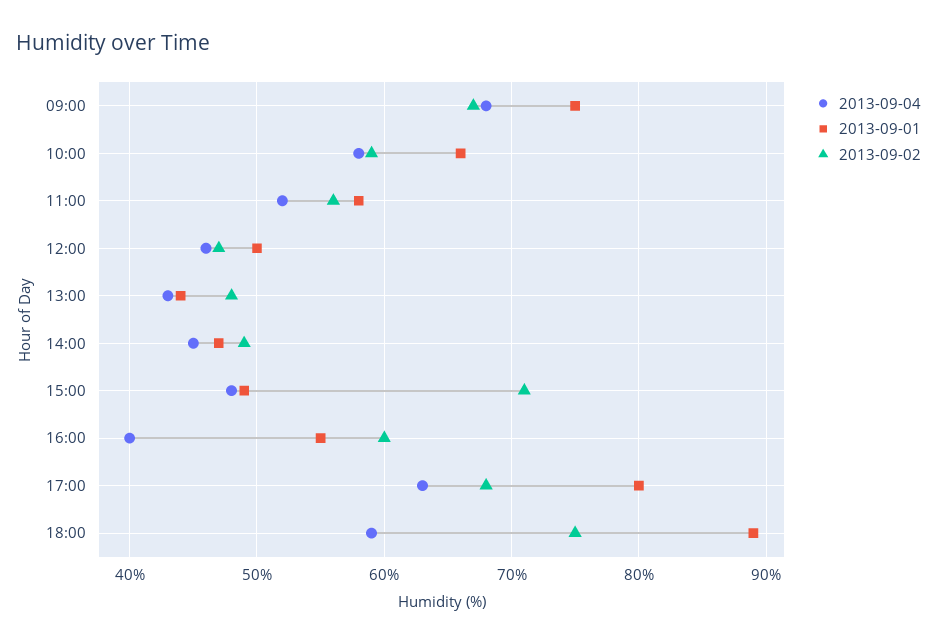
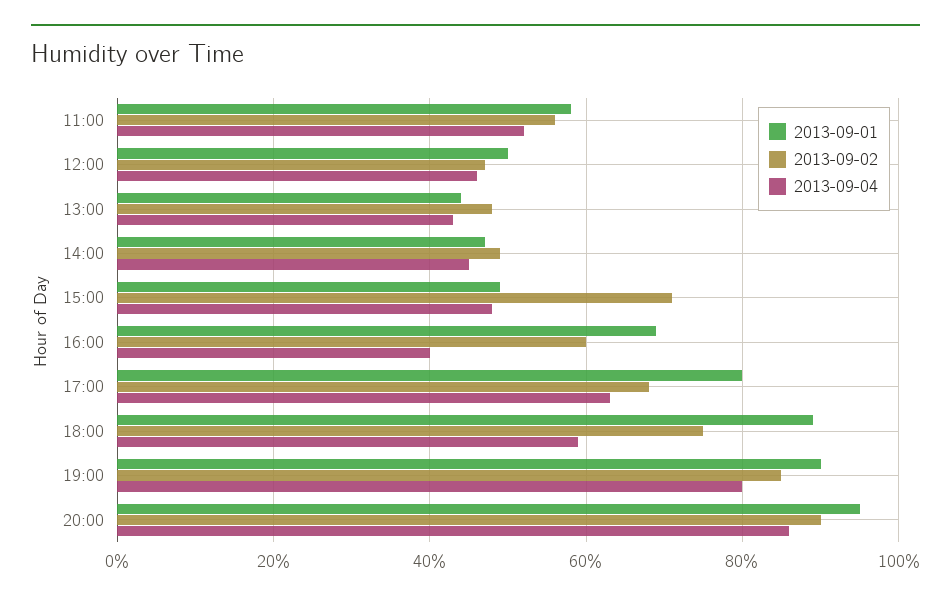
2013-09-04, 09:00: 68 -> none
2013-09-01, 09:00: 75 -> none
2013-09-02, 09:00: 67 -> none
2013-09-04, 10:00: 58 -> none
2013-09-01, 10:00: 66 -> none
2013-09-02, 10:00: 59 -> none
2013-09-01, 16:00: 55 -> 70
2013-09-01, 19:00: none -> 90
2013-09-02, 19:00: none -> 85
2013-09-04, 19:00: none -> 80
2013-09-01, 20:00: none -> 95
2013-09-02, 20:00: none -> 90
2013-09-04, 20:00: none -> 85

